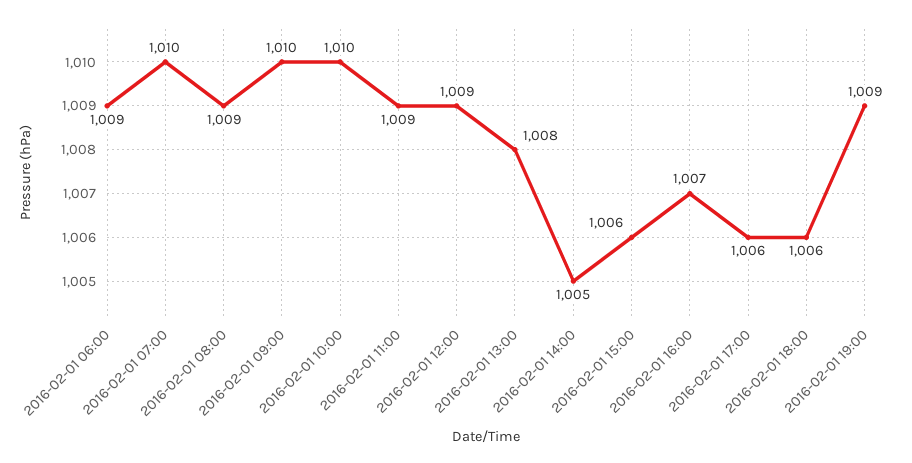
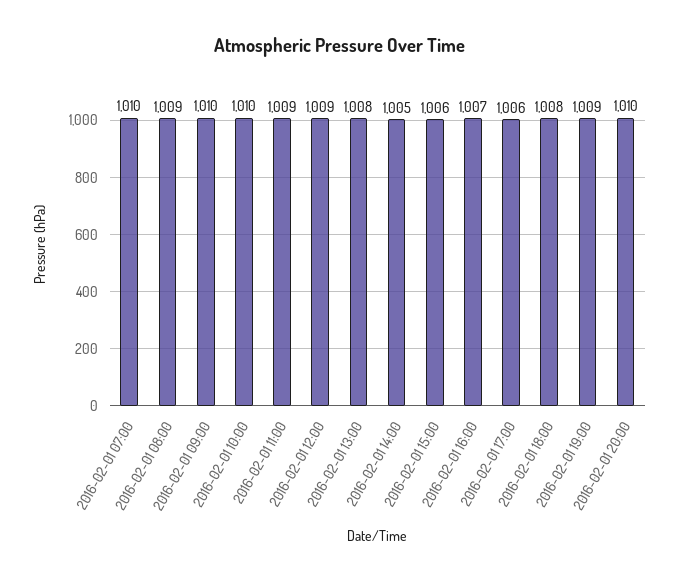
2016-02-01 06:00: 1009 -> none
2016-02-01 18:00: 1006 -> 1008
2016-02-01 20:00: none -> 1010

